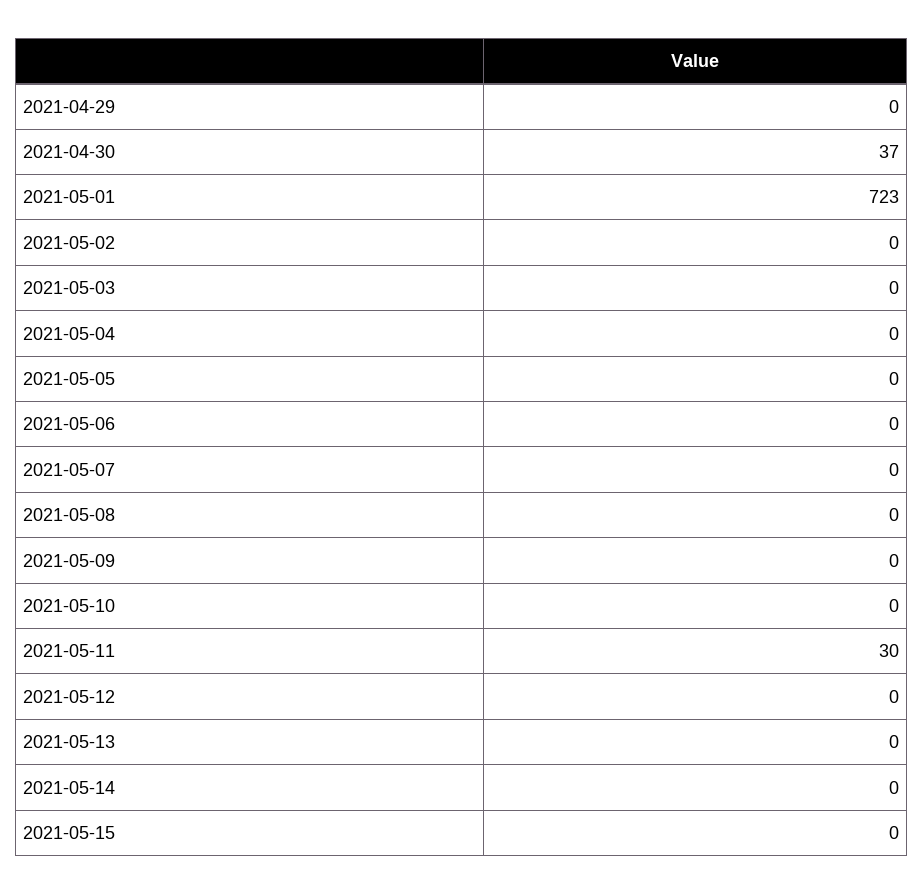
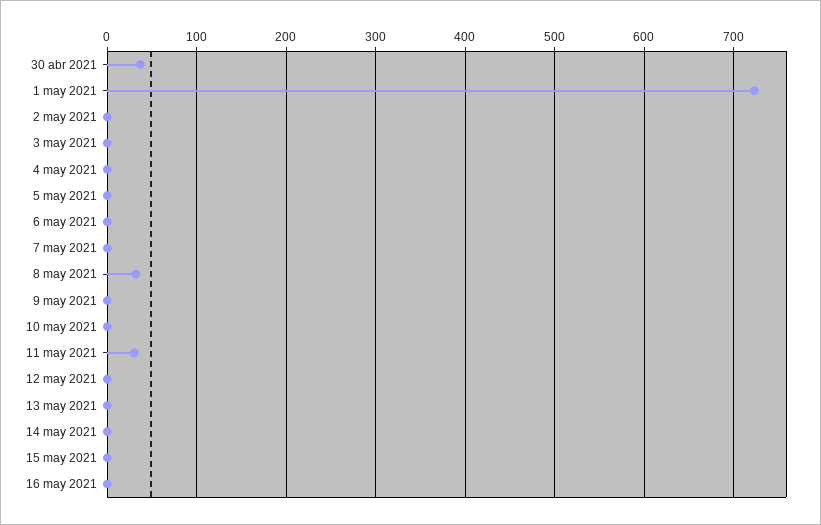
2021-04-29: 0 -> none
2021-05-08: 0 -> 30
16 may 2021: none -> 0

